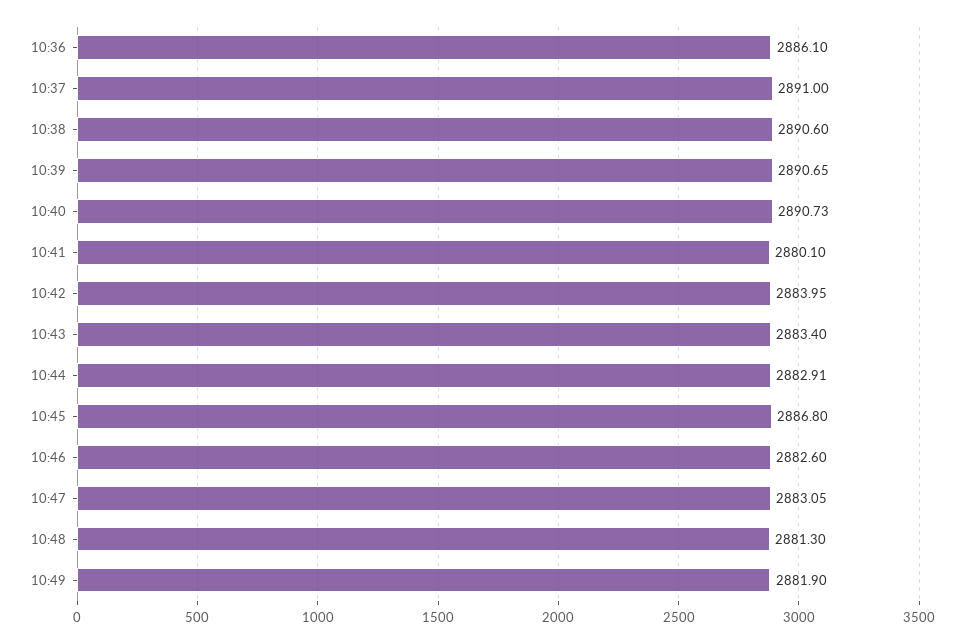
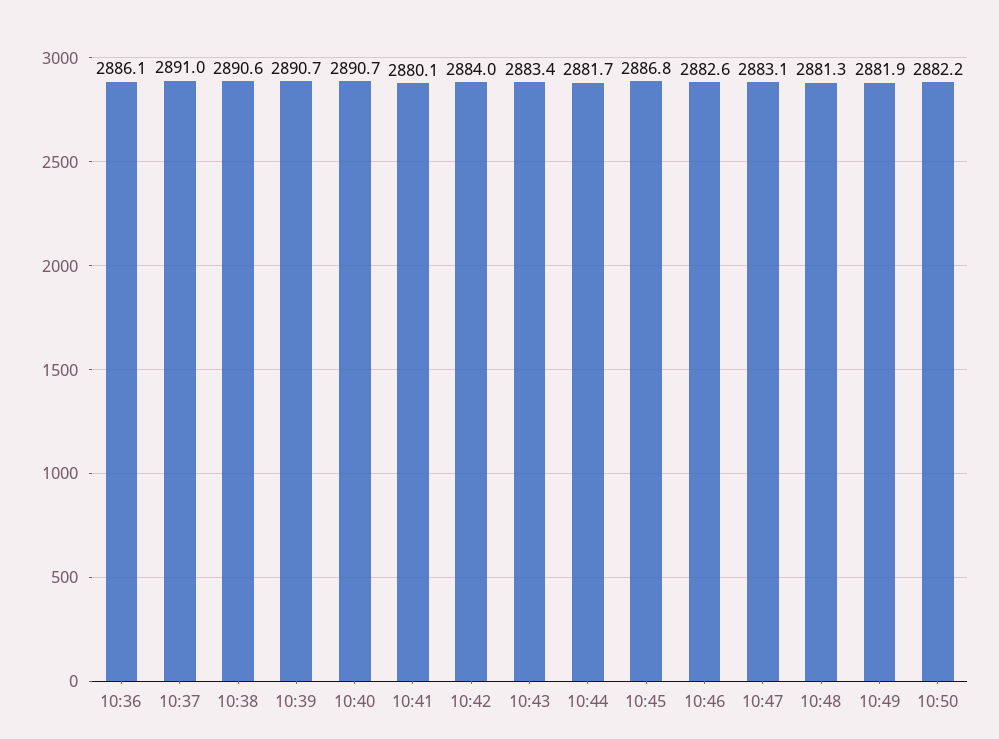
10:44: 2882.91 -> 2881.7
10:50: none -> 2882.2

